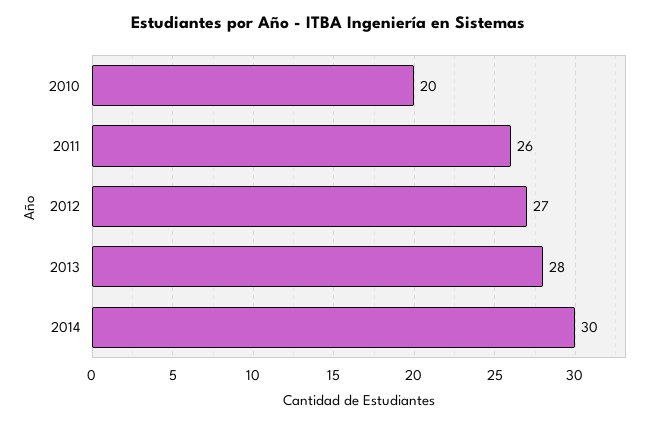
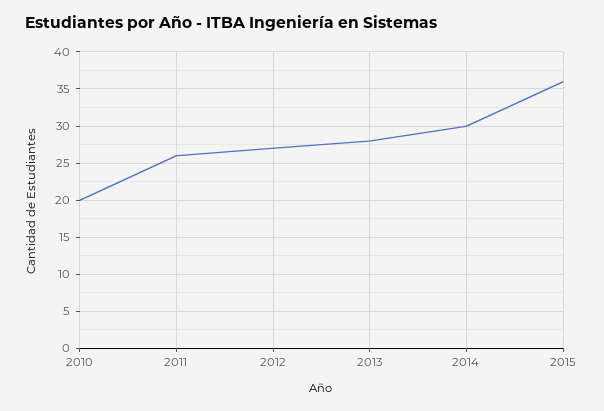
2015: none -> 36

